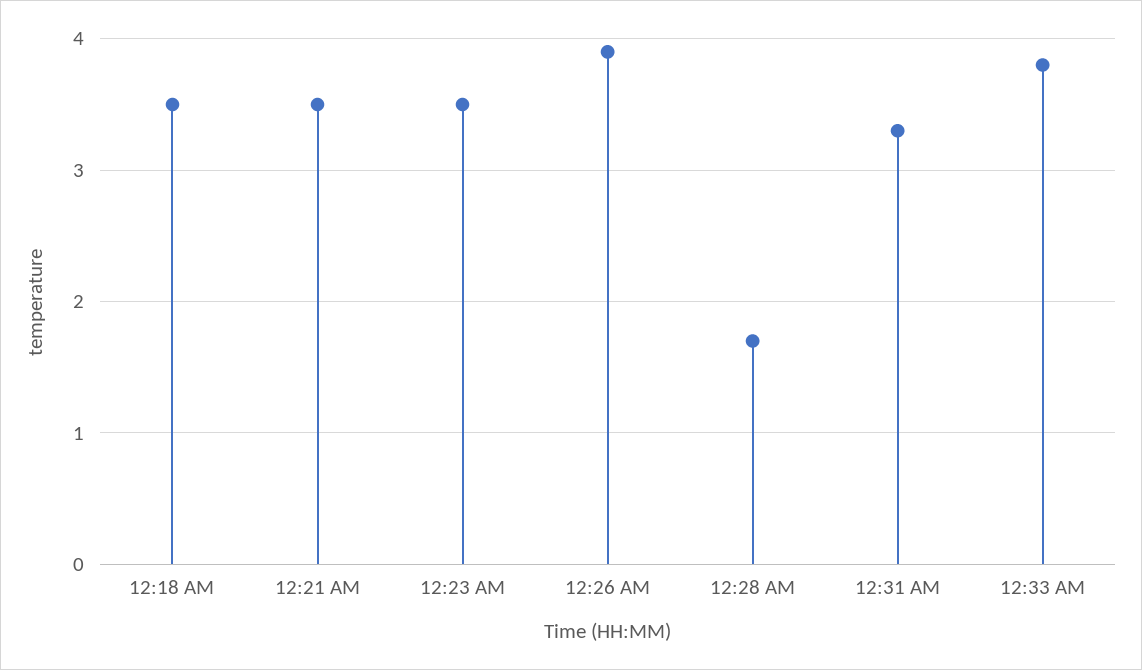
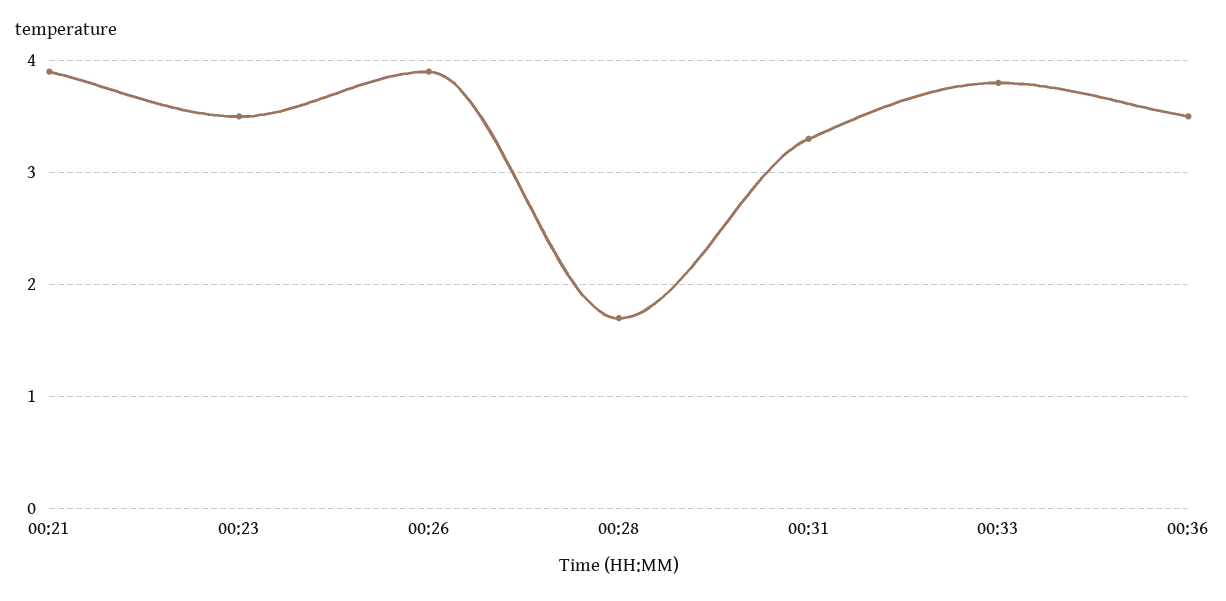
12:18 AM: 3.5 -> none
12:21 AM: 3.5 -> 3.9
00:36: none -> 3.5

